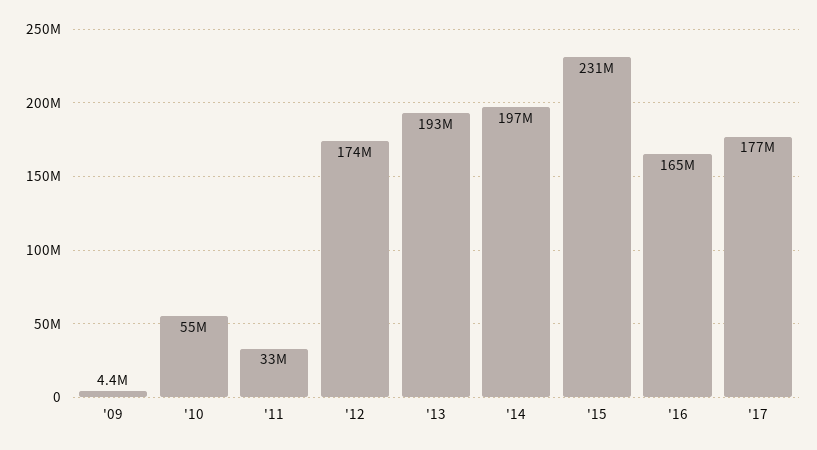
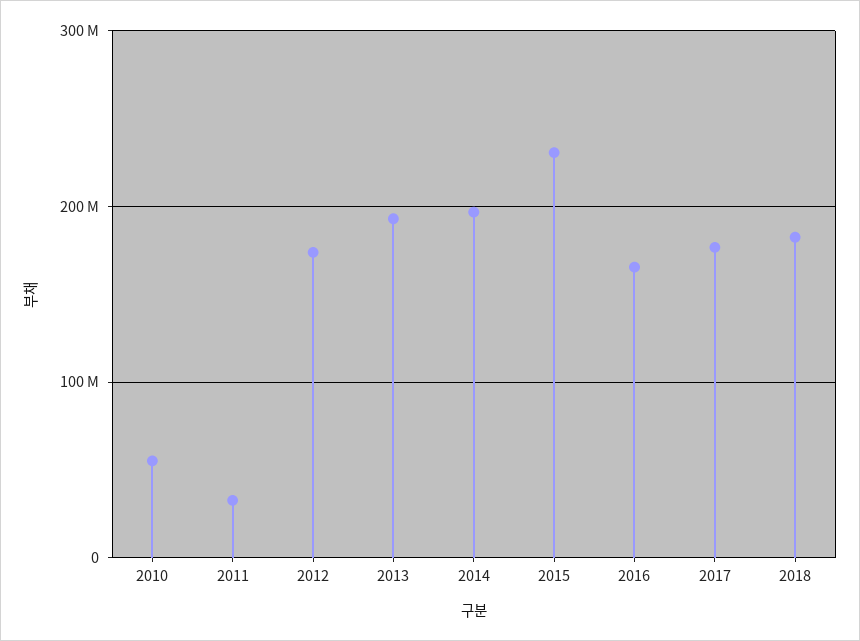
'09: 4400000 -> none
2018: none -> 180000000

